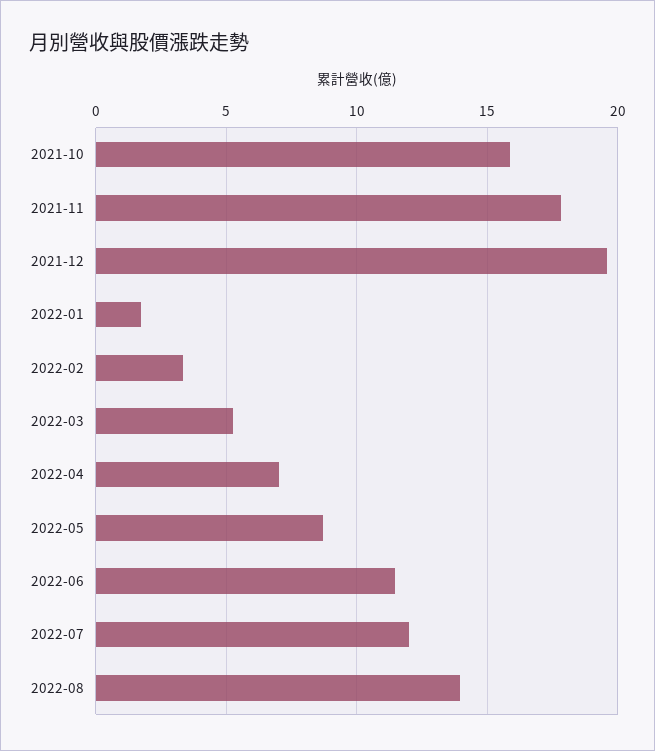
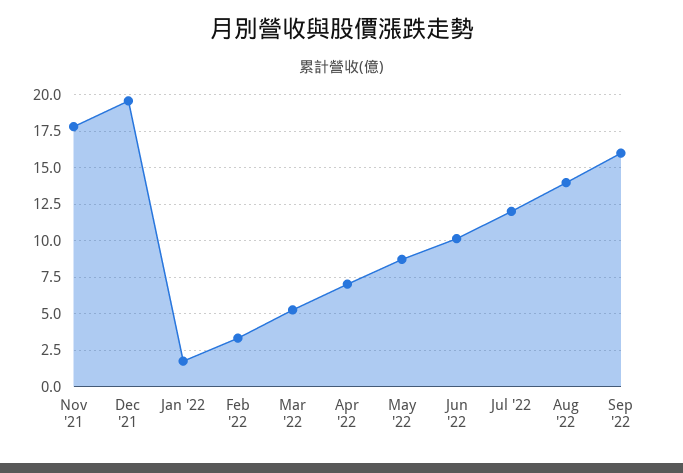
2021-10: 16 -> none
2022-06: 11.5 -> 10
Sep '22: none -> 16

